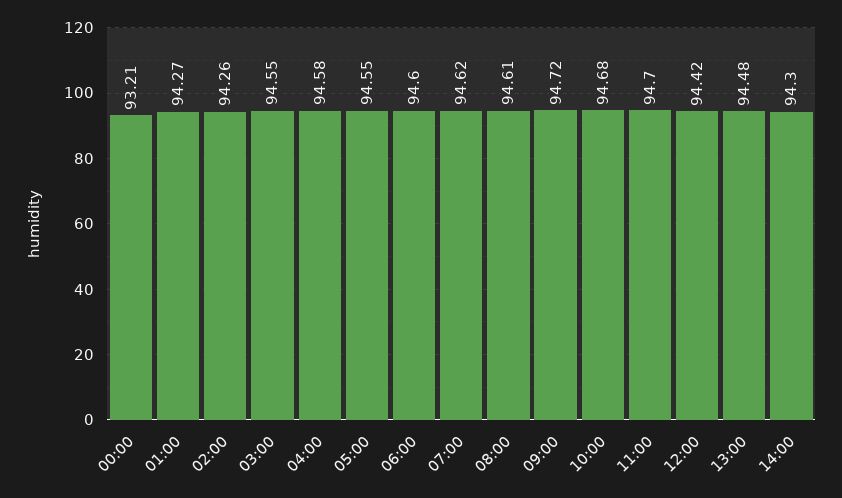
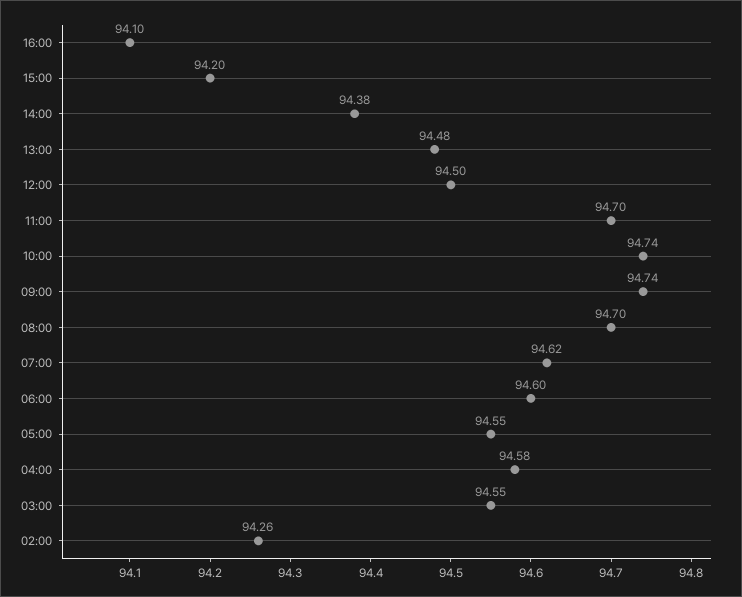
00:00: 93.21 -> none
01:00: 94.27 -> none
08:00: 94.61 -> 94.7
09:00: 94.72 -> 94.74
10:00: 94.68 -> 94.74
12:00: 94.42 -> 94.5
14:00: 94.3 -> 94.38
16:00: none -> 94.1
15:00: none -> 94.2

